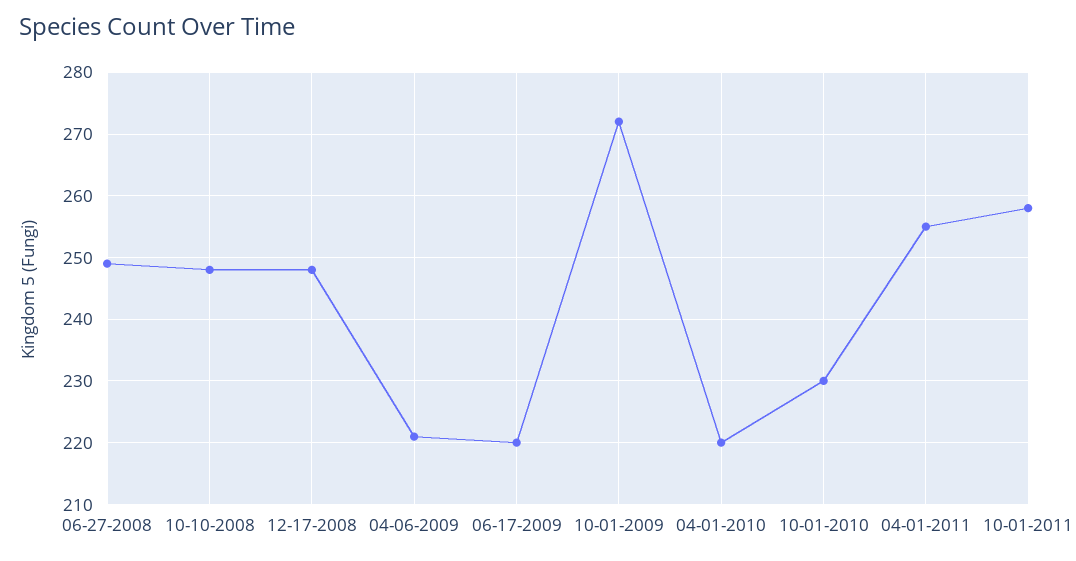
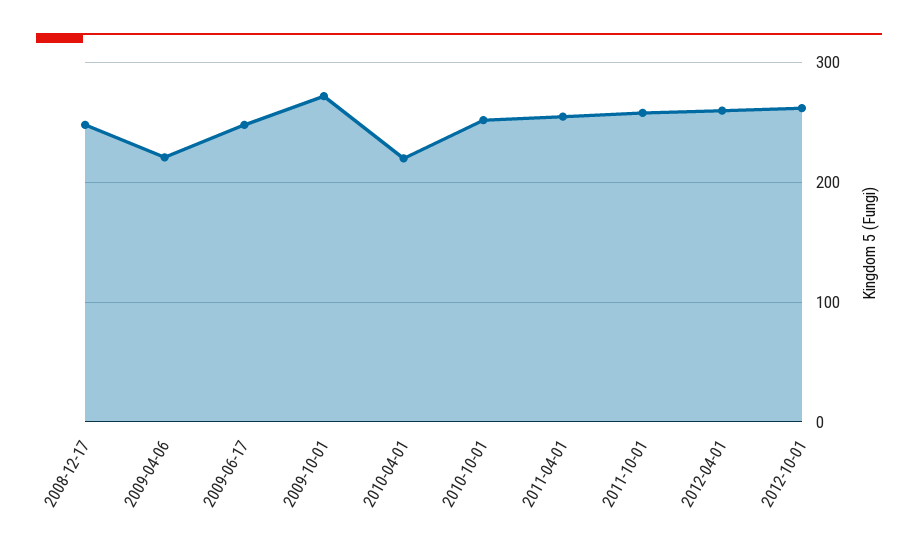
06-27-2008: 249 -> none
10-10-2008: 248 -> none
06-17-2009: 220 -> 250
10-01-2010: 230 -> 250
2012-04-01: none -> 260
2012-10-01: none -> 260

